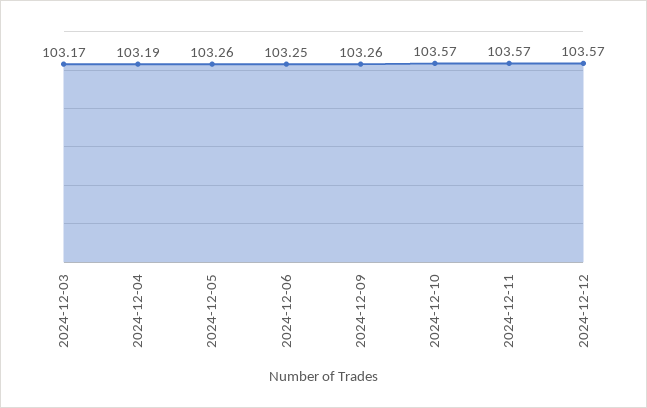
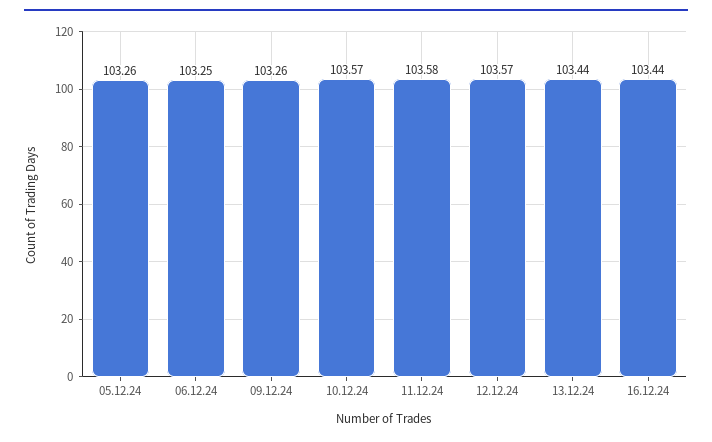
2024-12-03: 103.17 -> none
2024-12-04: 103.19 -> none
2024-12-11: 103.57 -> 103.58
13.12.24: none -> 103.44
16.12.24: none -> 103.44

